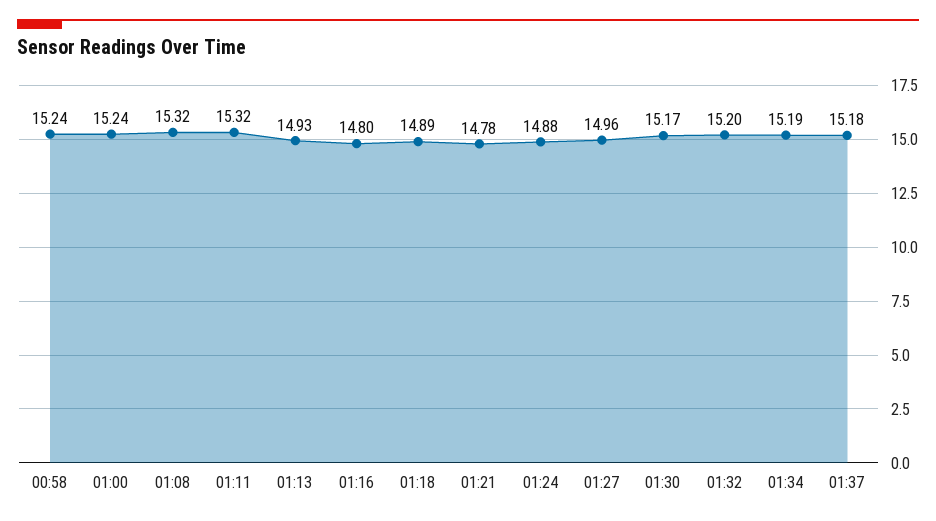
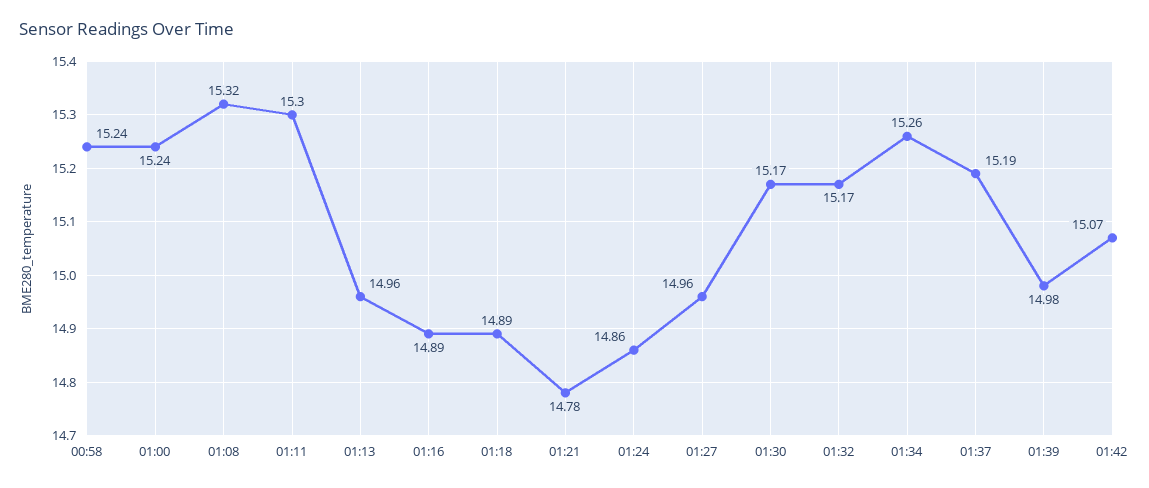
01:11: 15.32 -> 15.3
01:13: 14.93 -> 14.96
01:16: 14.8 -> 14.89
01:24: 14.88 -> 14.86
01:32: 15.2 -> 15.17
01:34: 15.19 -> 15.26
01:37: 15.18 -> 15.19
01:39: none -> 14.98
01:42: none -> 15.07

